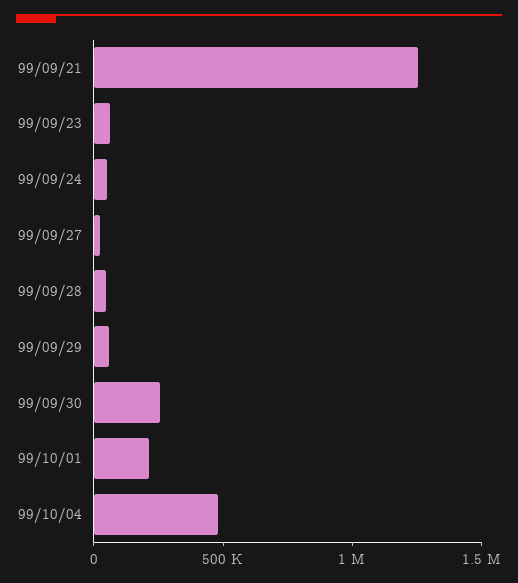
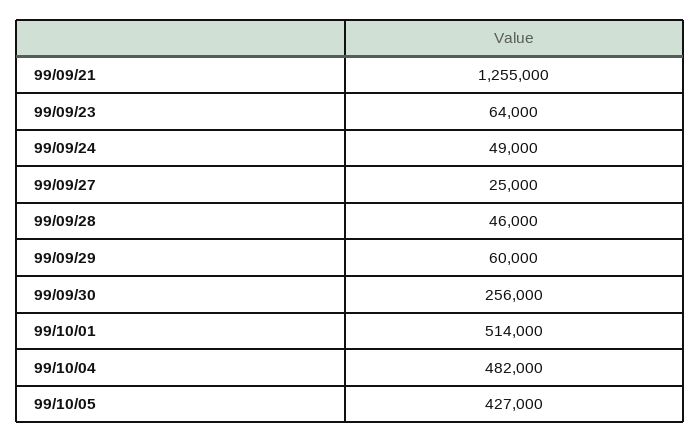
99/10/01: 200000 -> 514000
99/10/05: none -> 427000

